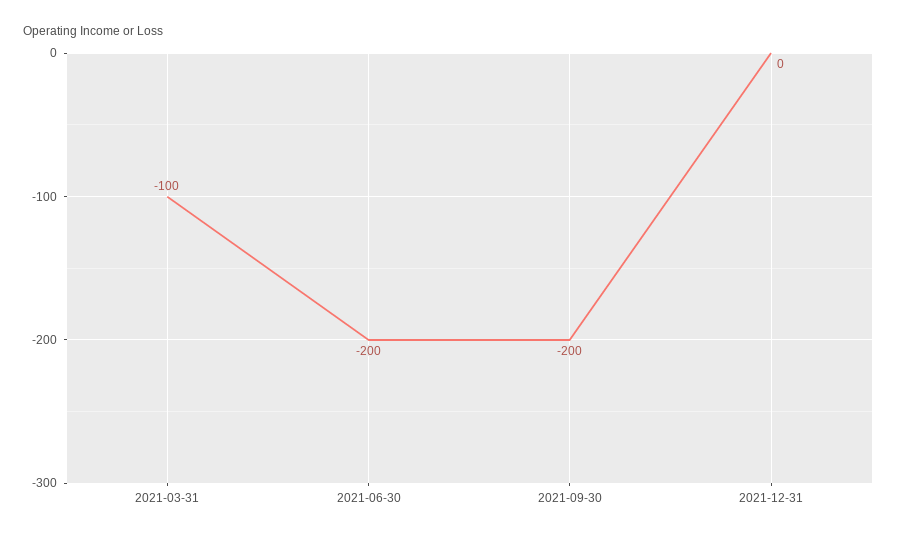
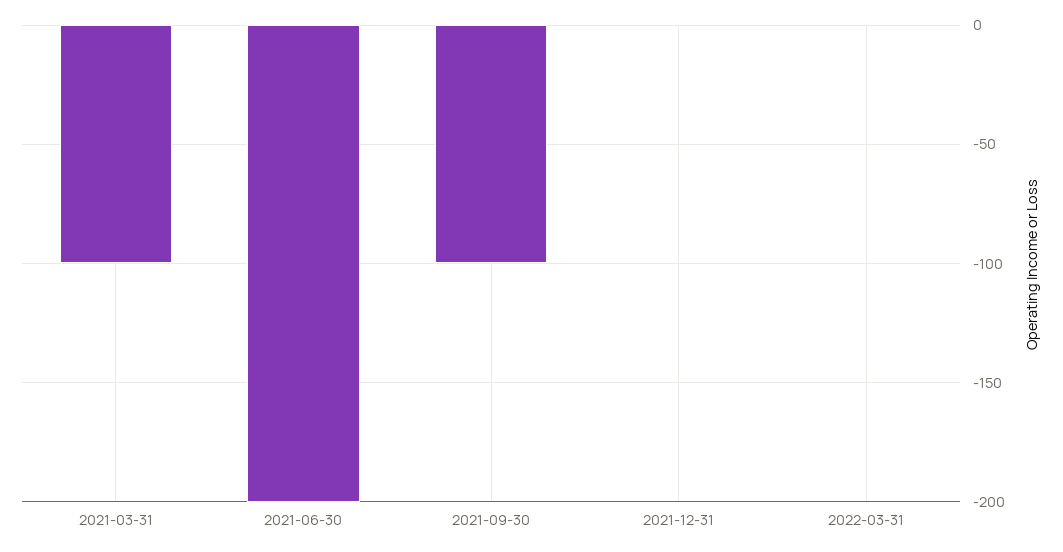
2021-09-30: -200 -> -100
2022-03-31: none -> 0

